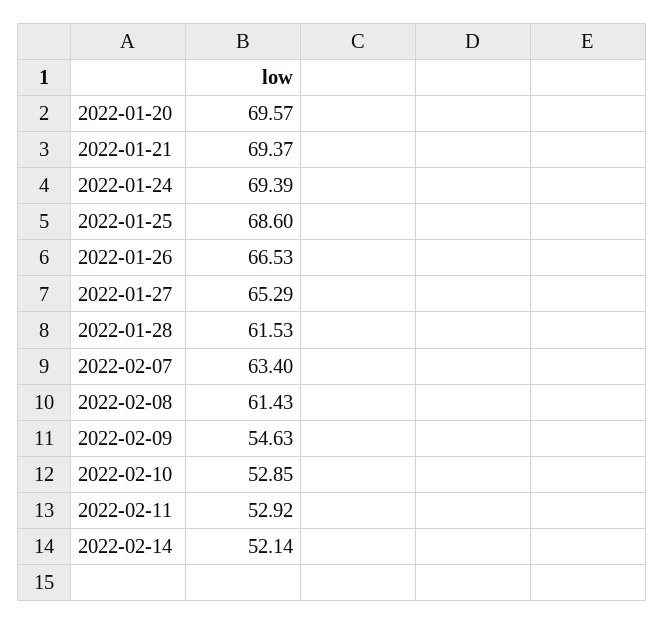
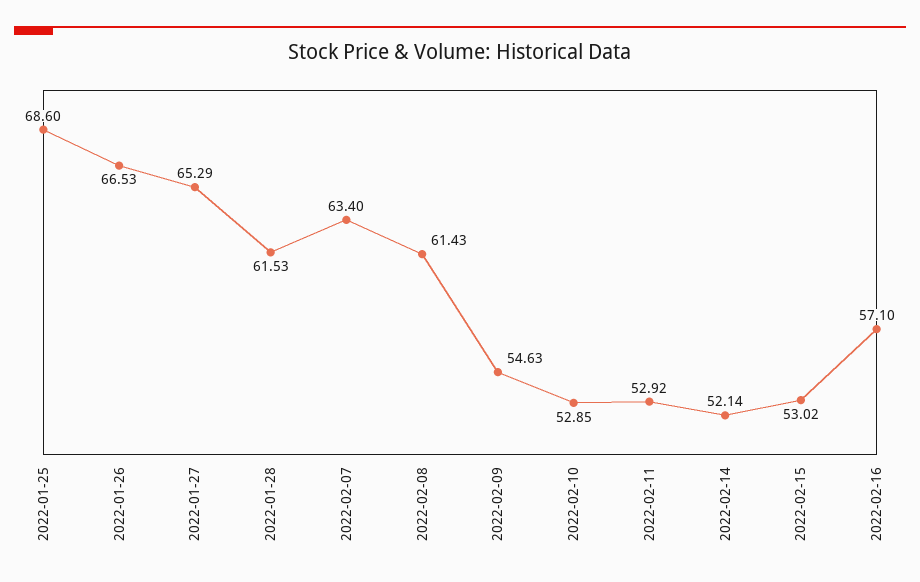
2022-01-20: 69.57 -> none
2022-01-21: 69.37 -> none
2022-01-24: 69.39 -> none
2022-02-15: none -> 53.02
2022-02-16: none -> 57.1

